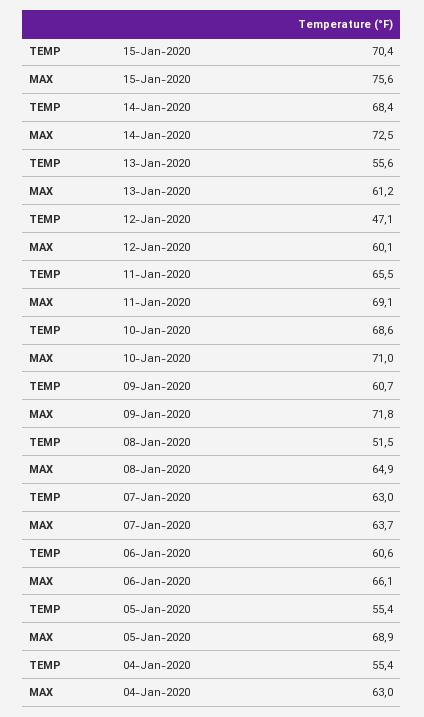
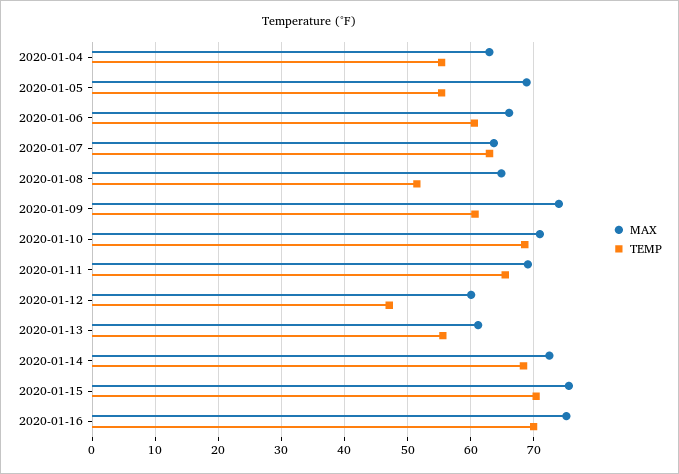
MAX, 09-Jan-2020: 71.8 -> 74
MAX, 2020-01-16: none -> 75
TEMP, 2020-01-16: none -> 70

